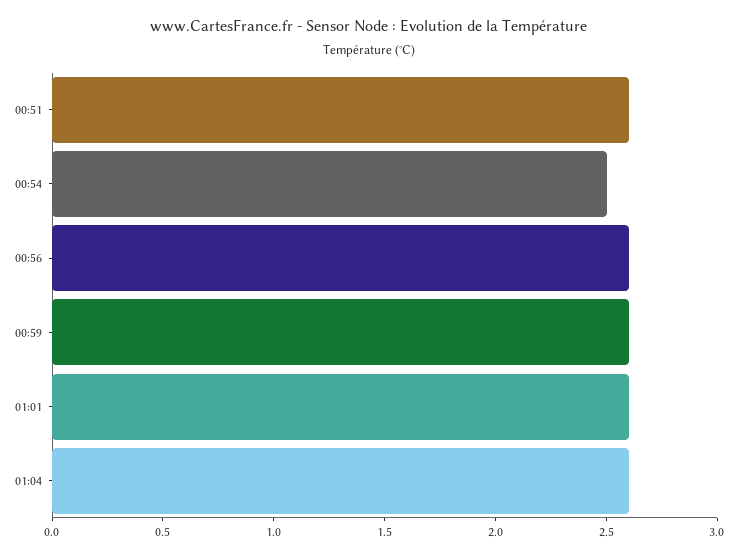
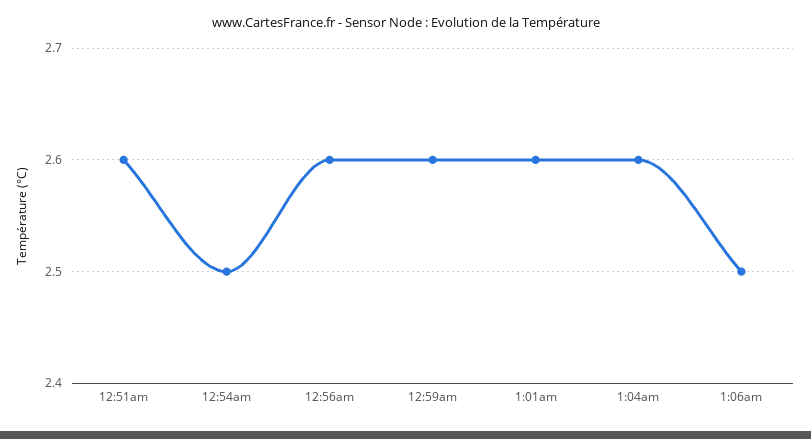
1:06am: none -> 2.5

